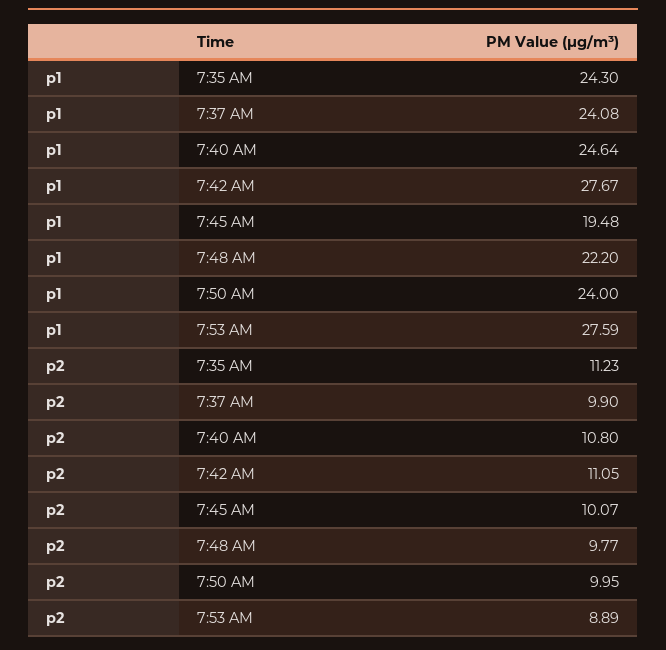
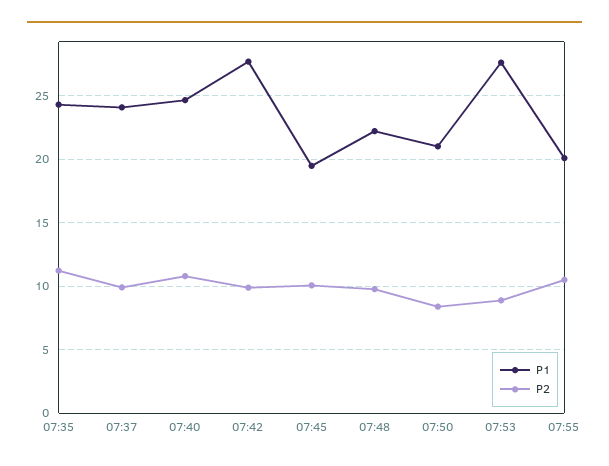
p1, 7:50 AM: 24 -> 21
p2, 7:42 AM: 11.05 -> 10
p2, 7:50 AM: 9.95 -> 8.5
p1, 07:55: none -> 20
p2, 07:55: none -> 10.5

